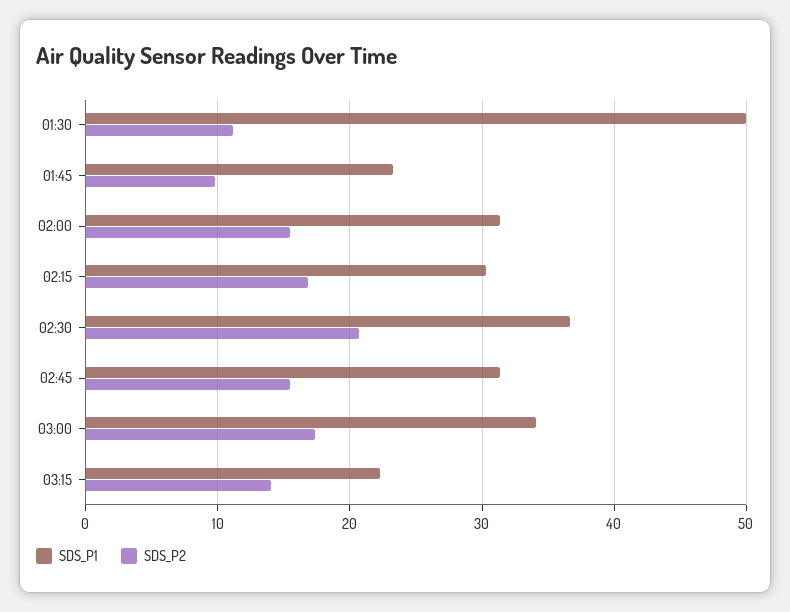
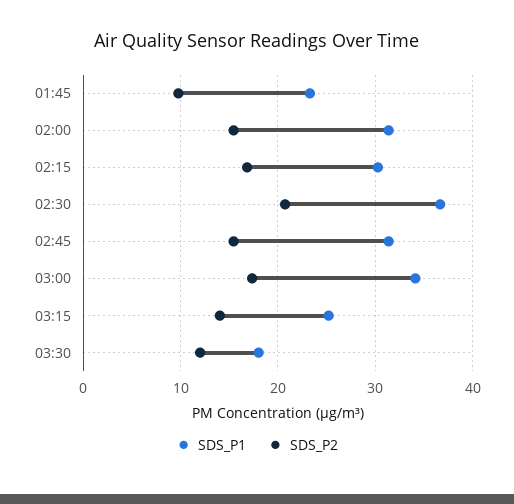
SDS_P1, 01:30: 50 -> none
SDS_P2, 01:30: 11 -> none
SDS_P1, 03:15: 22 -> 25
SDS_P1, 03:30: none -> 18
SDS_P2, 03:30: none -> 12

